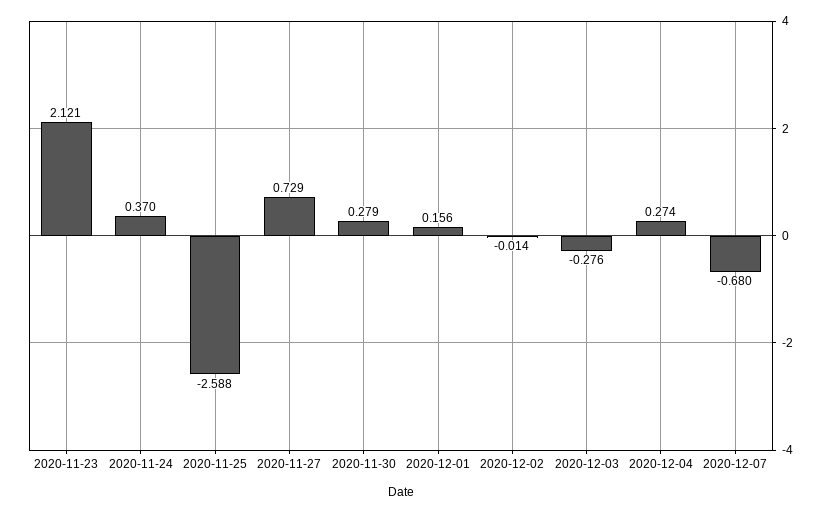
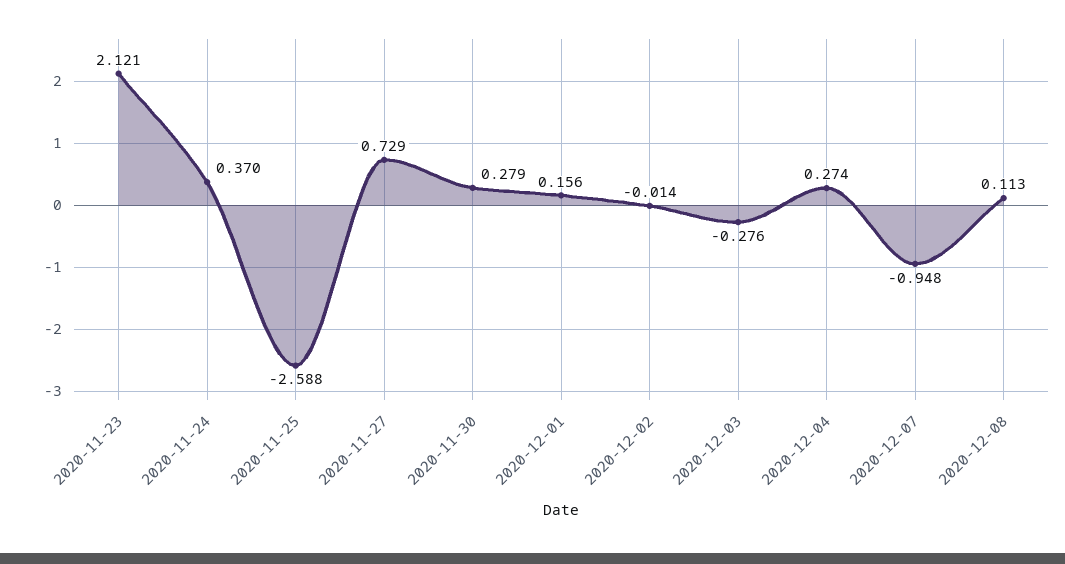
2020-12-07: -0.68 -> -0.948
2020-12-08: none -> 0.113

